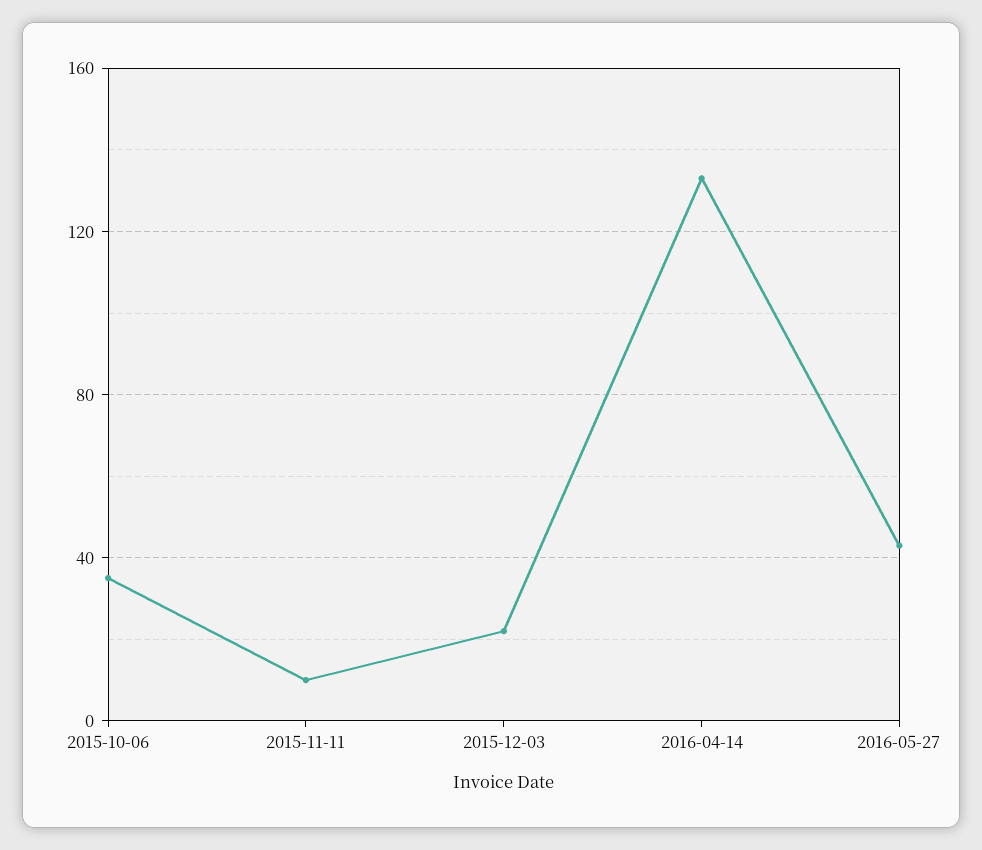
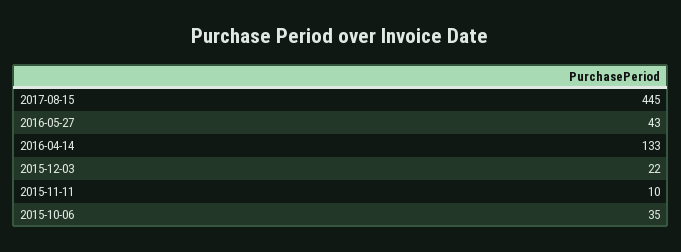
2017-08-15: none -> 445

